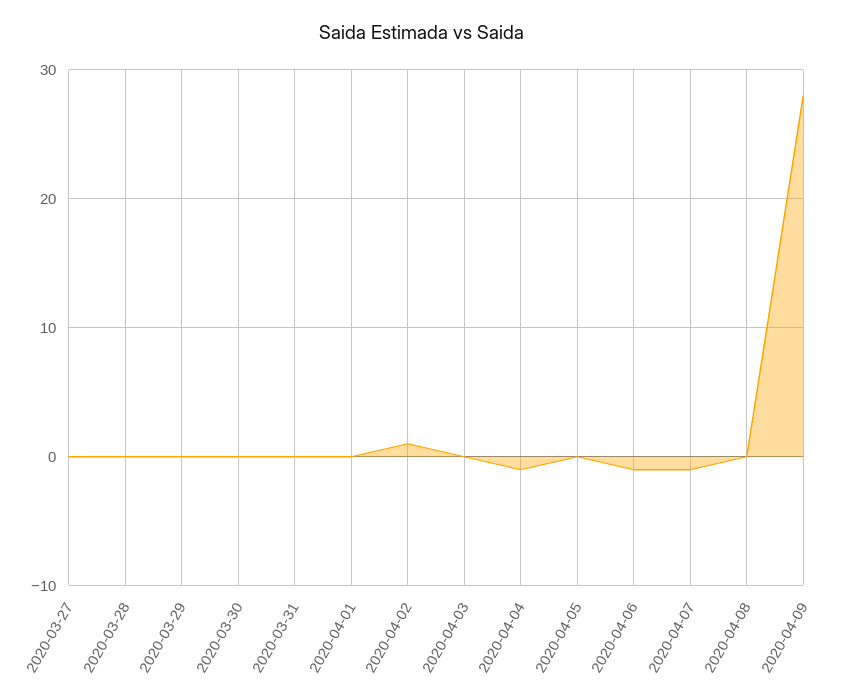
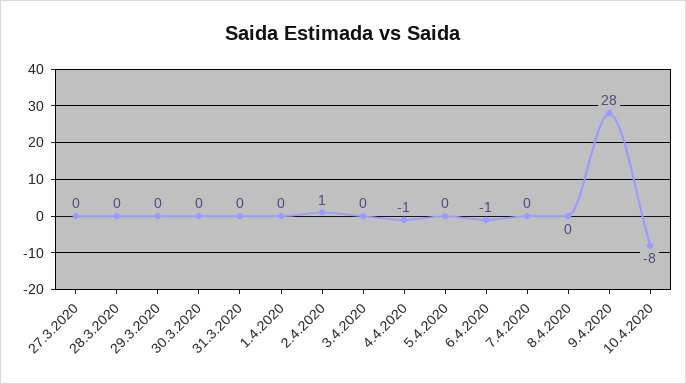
2020-04-07: -1 -> 0
10.4.2020: none -> -8

